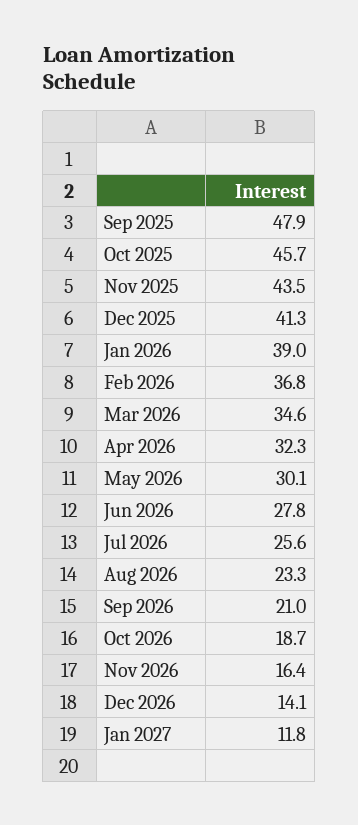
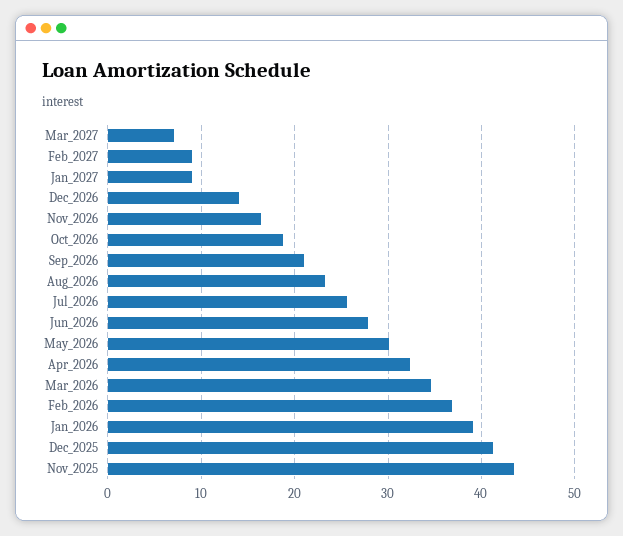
Sep 2025: 47.9 -> none
Oct 2025: 45.7 -> none
Jan 2027: 11.8 -> 9
Mar_2027: none -> 7
Feb_2027: none -> 9

